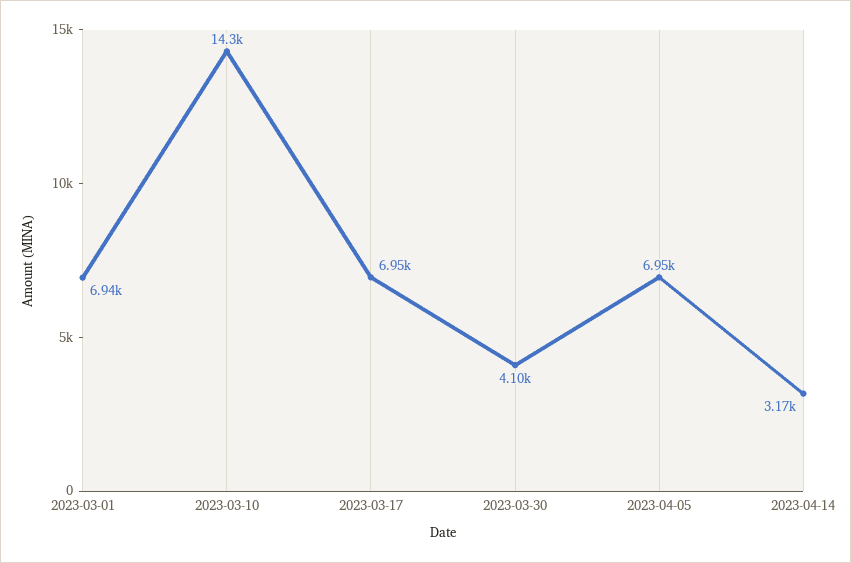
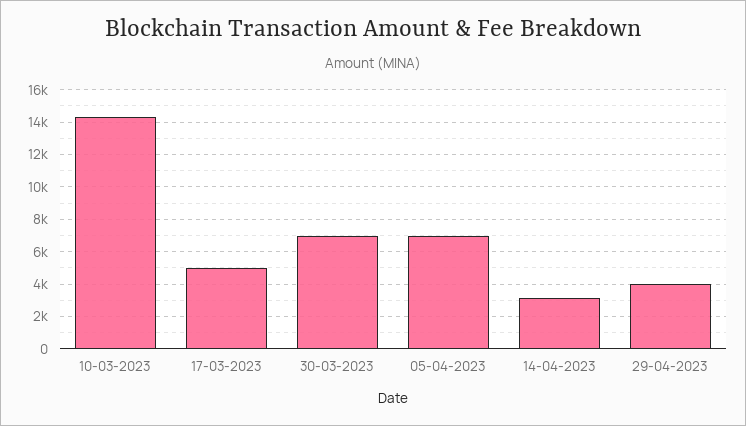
2023-03-01: 6940 -> none
2023-03-17: 6950 -> 5000
2023-03-30: 4100 -> 7000
29-04-2023: none -> 4000

